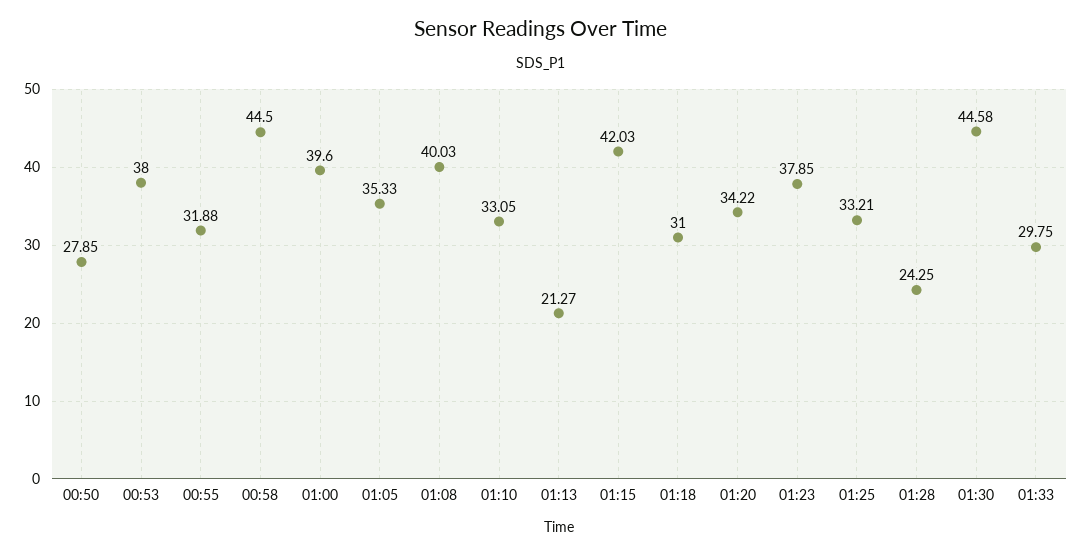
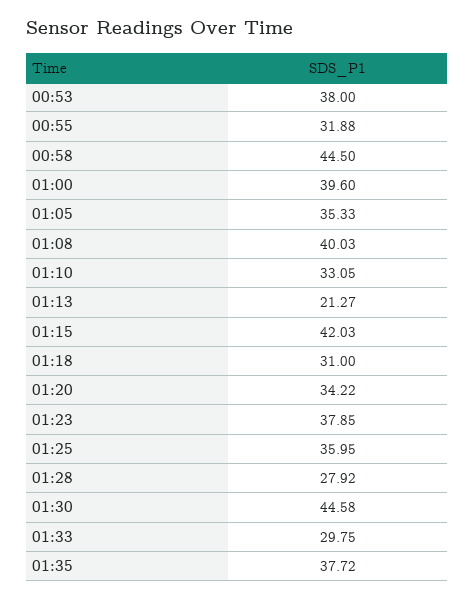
00:50: 27.85 -> none
01:25: 33.21 -> 35.95
01:28: 24.25 -> 27.92
01:35: none -> 37.72

